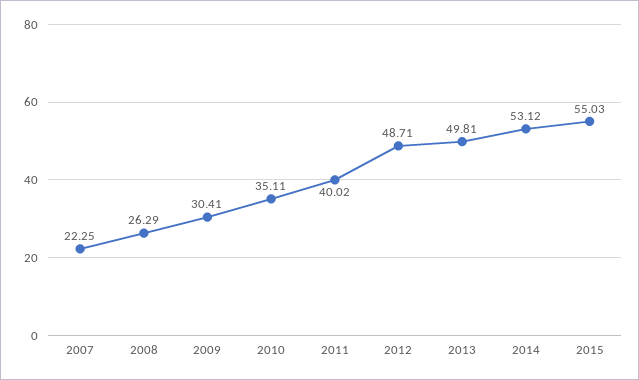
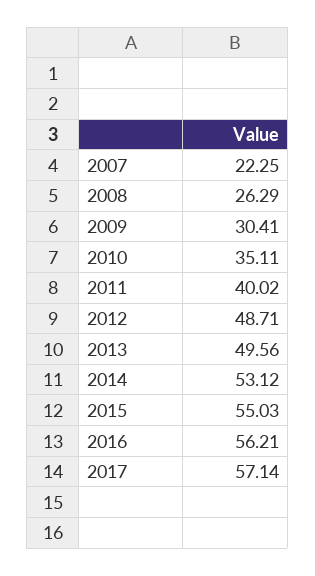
2013: 49.81 -> 49.56
2016: none -> 56.21
2017: none -> 57.14

